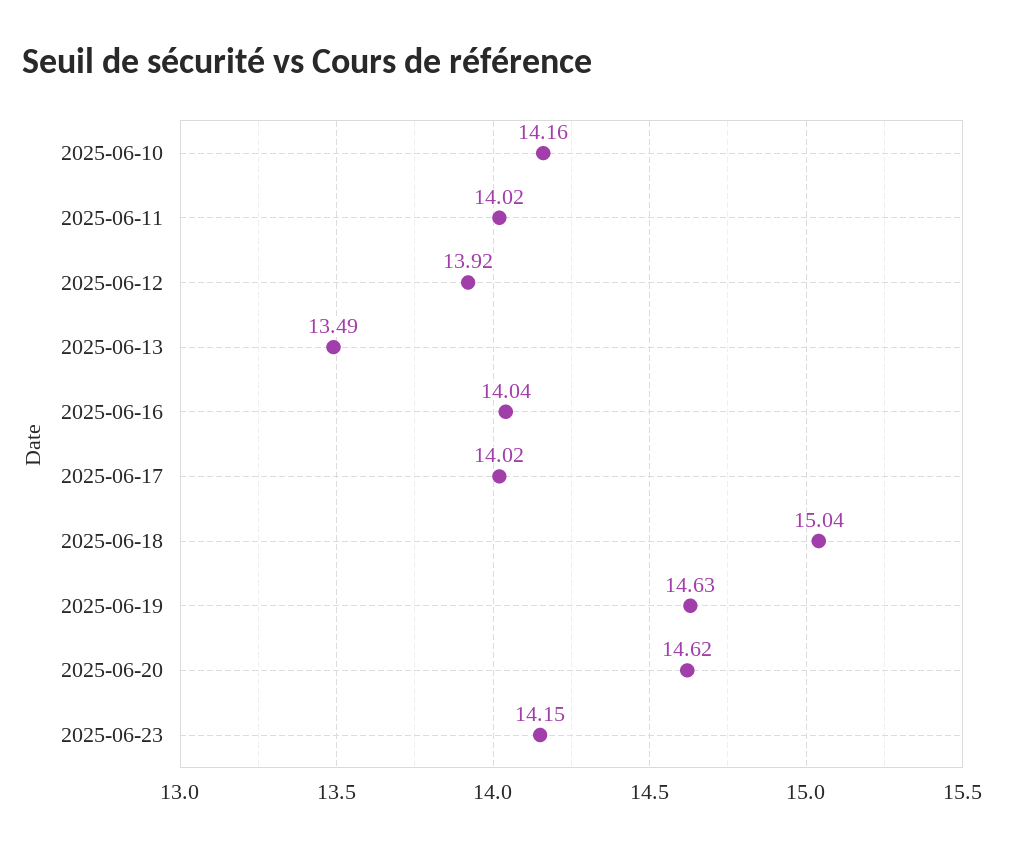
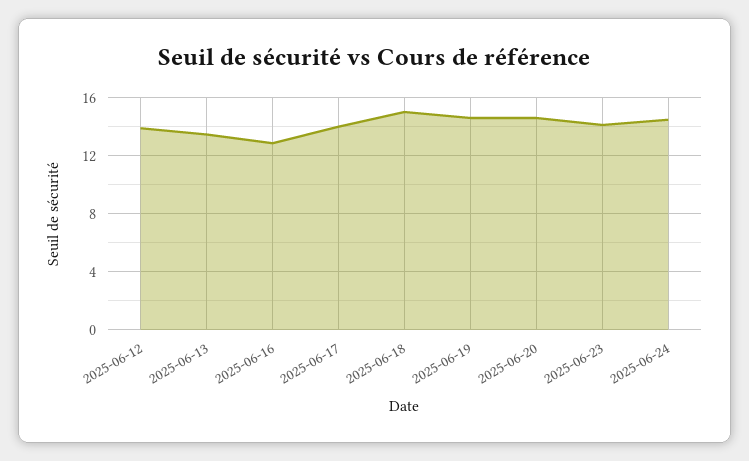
2025-06-10: 14.16 -> none
2025-06-11: 14.02 -> none
2025-06-16: 14.04 -> 13
2025-06-24: none -> 14.5

